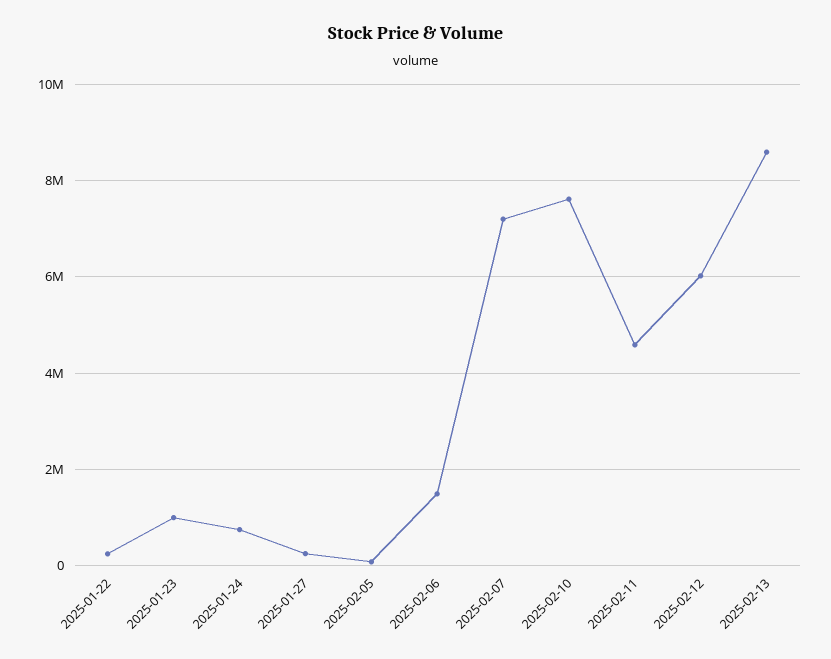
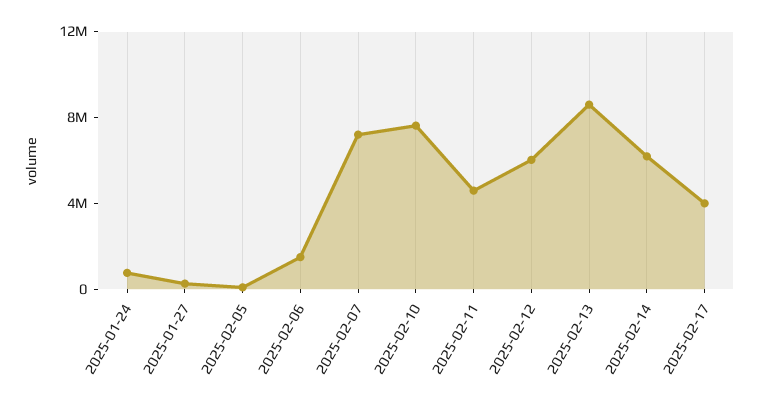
2025-01-22: 200000 -> none
2025-01-23: 1000000 -> none
2025-02-14: none -> 6000000
2025-02-17: none -> 4000000

